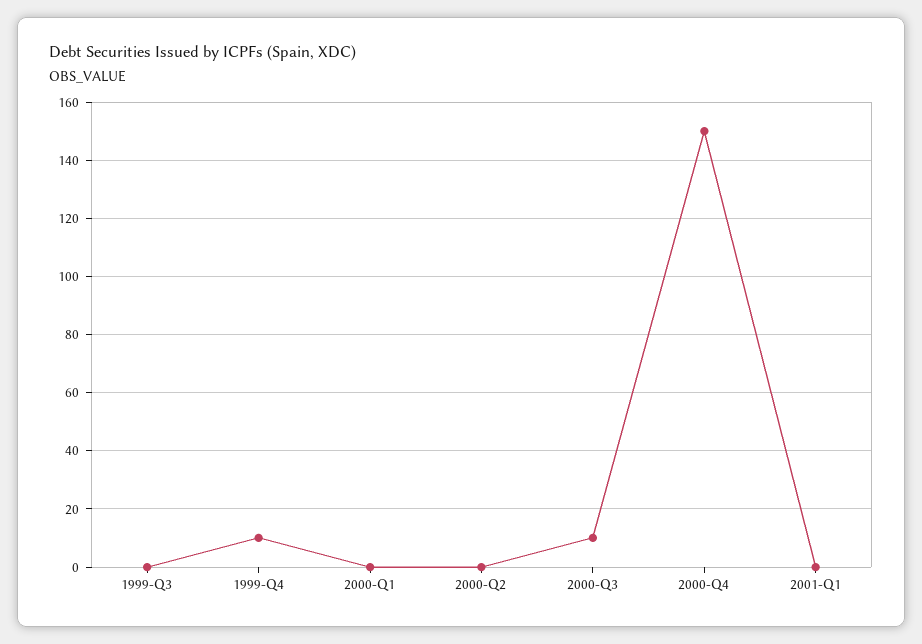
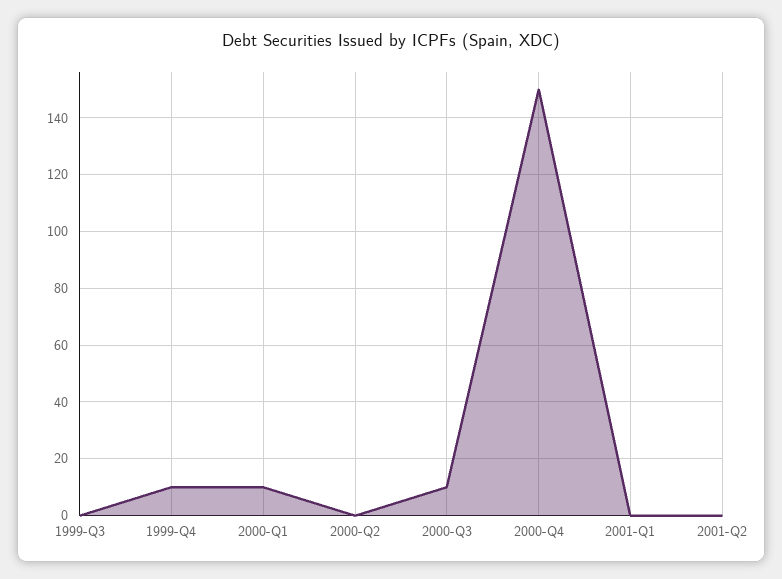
2000-Q1: 0 -> 10
2001-Q2: none -> 0

